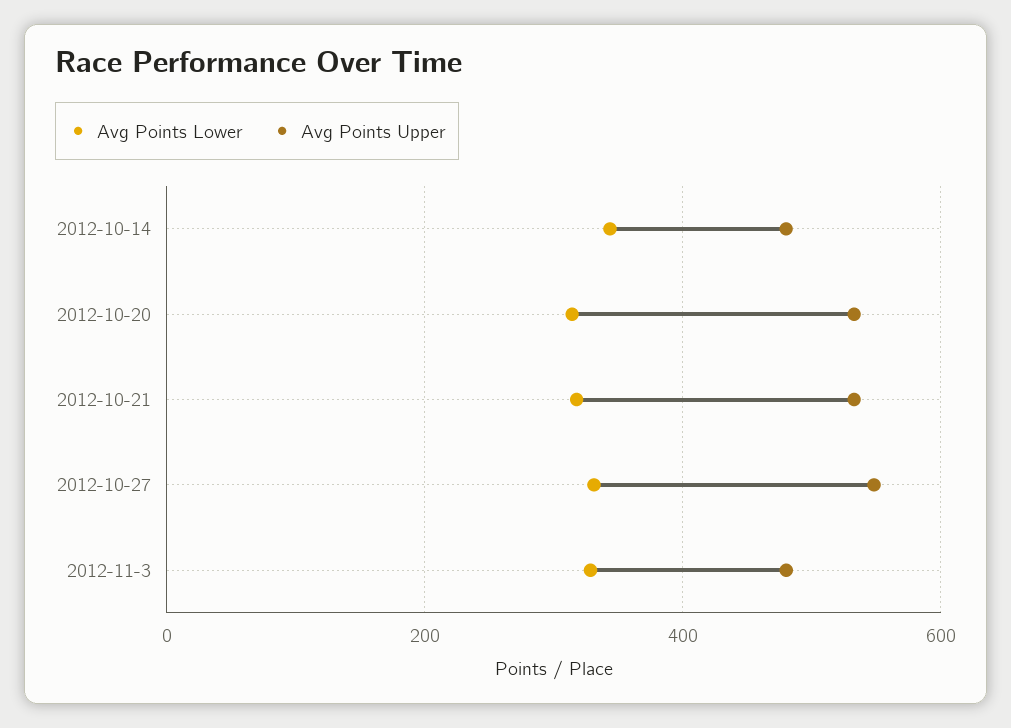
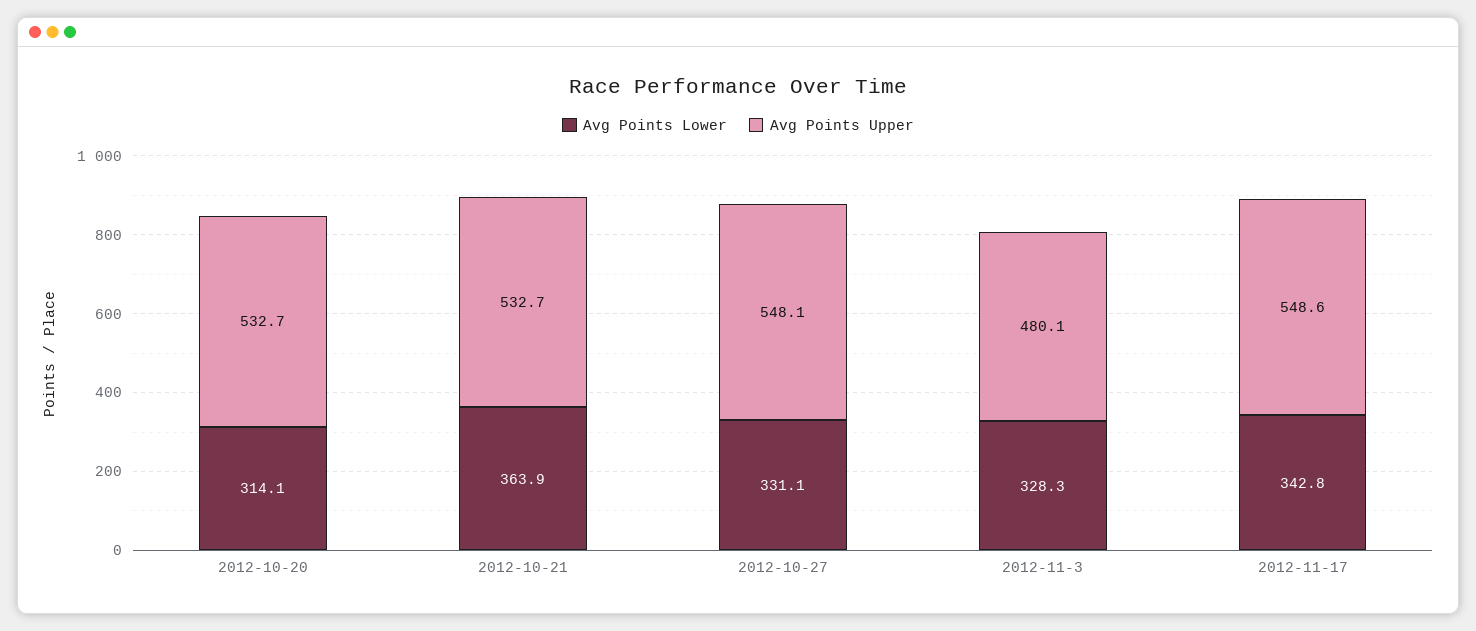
Avg Points Lower, 2012-10-14: 340 -> none
Avg Points Upper, 2012-10-14: 480 -> none
Avg Points Lower, 2012-10-21: 320 -> 363.9
Avg Points Lower, 2012-11-17: none -> 342.8
Avg Points Upper, 2012-11-17: none -> 548.6

